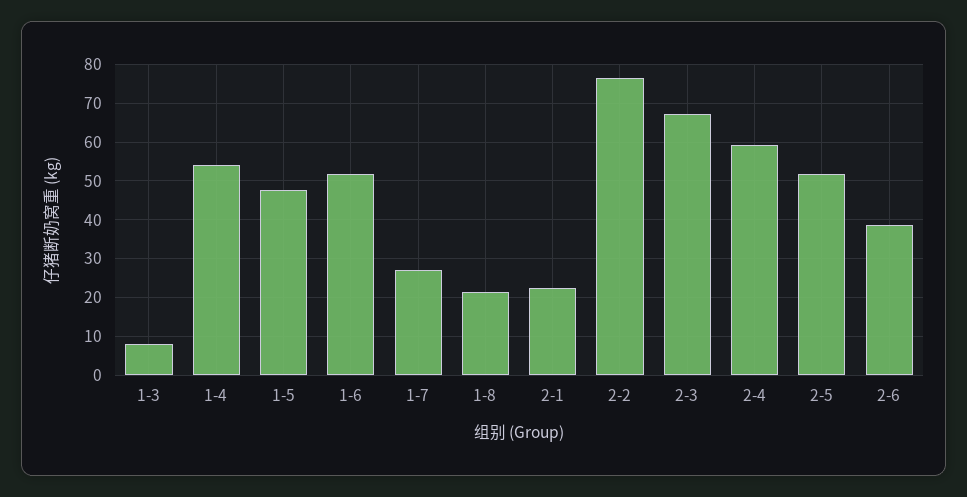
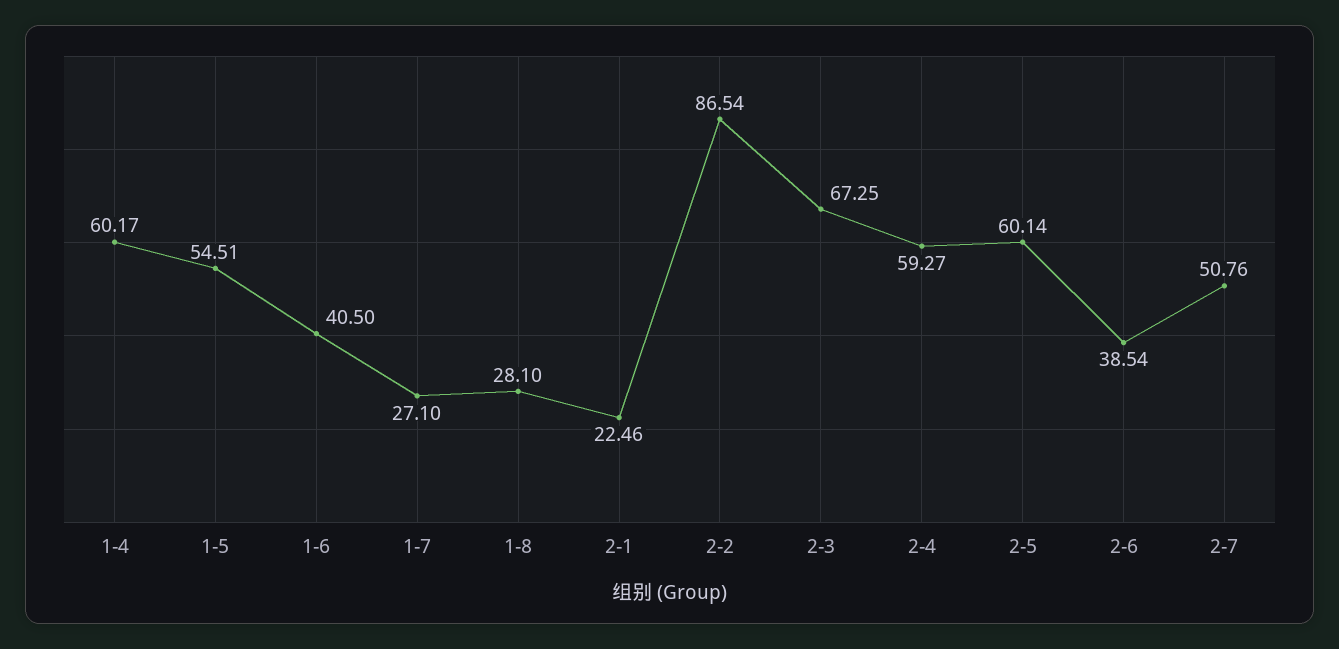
1-3: 8 -> none
1-4: 54 -> 60.17
1-5: 48 -> 54.51
1-6: 52 -> 40.5
1-8: 22 -> 28.1
2-2: 76 -> 86.54
2-5: 52 -> 60.14
2-7: none -> 50.76

